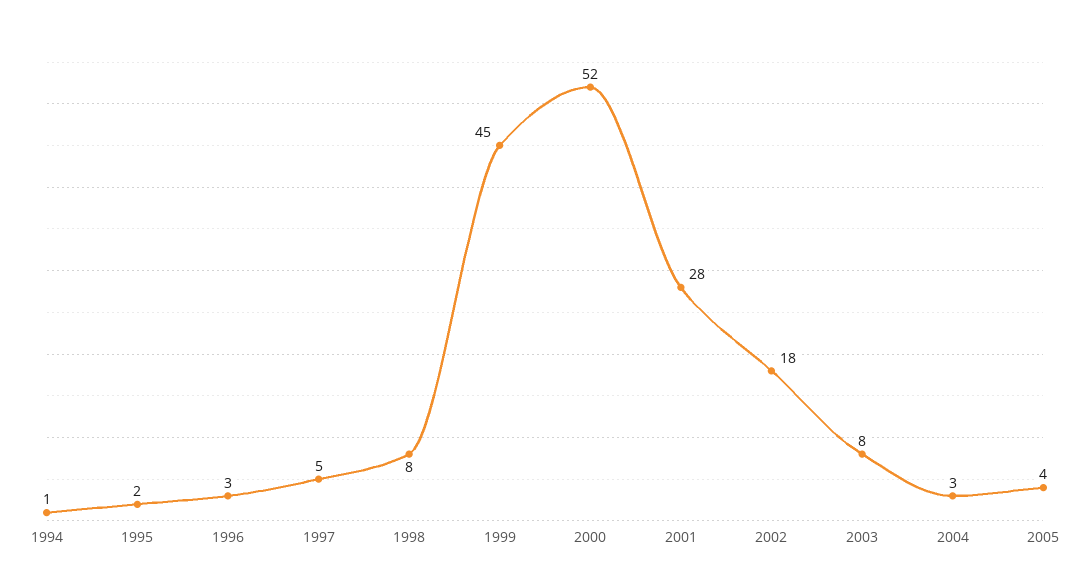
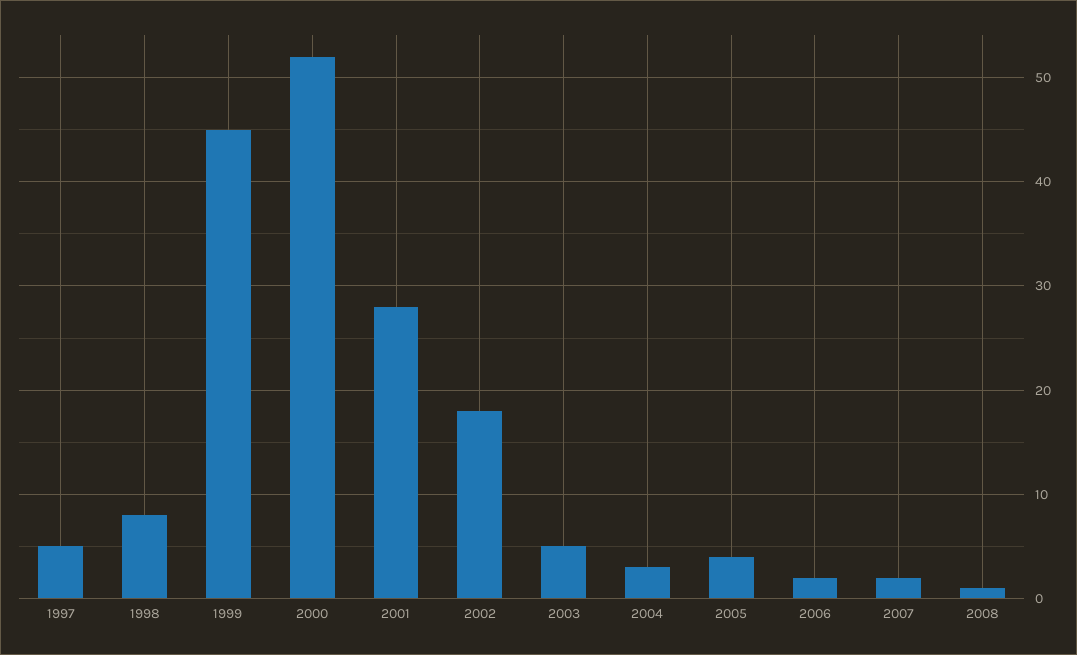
1994: 1 -> none
1995: 2 -> none
1996: 3 -> none
2003: 8 -> 5
2006: none -> 2
2007: none -> 2
2008: none -> 1

